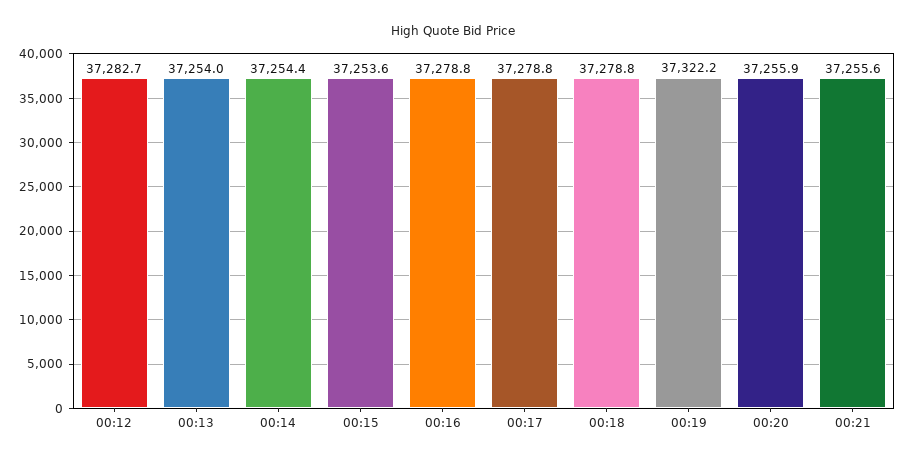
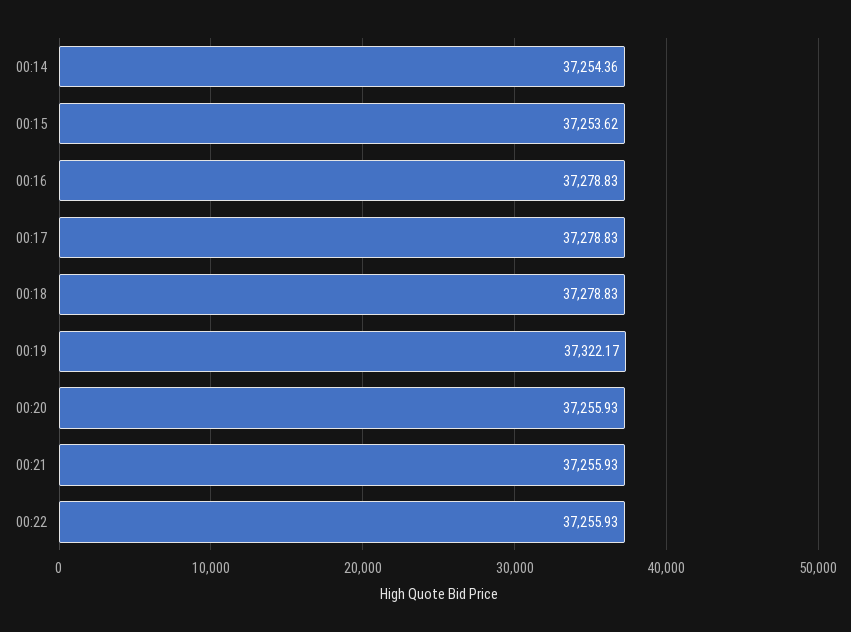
00:12: 37282.7 -> none
00:13: 37254 -> none
00:21: 37255.6 -> 37255.93
00:22: none -> 37255.93

